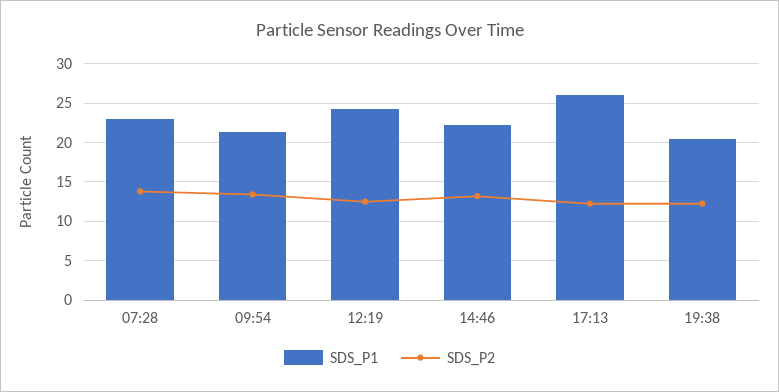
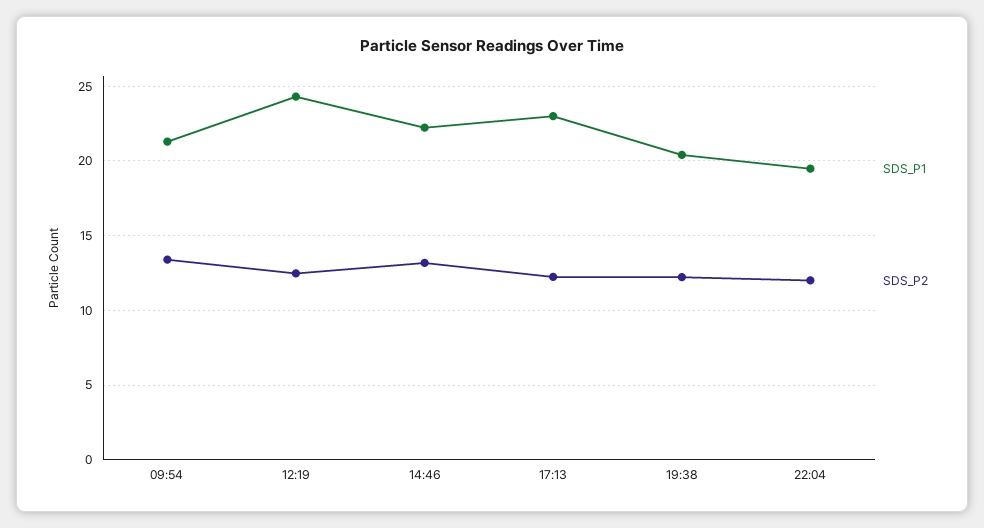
SDS_P1, 07:28: 23 -> none
SDS_P2, 07:28: 14 -> none
SDS_P1, 17:13: 26 -> 23
SDS_P1, 22:04: none -> 19.5
SDS_P2, 22:04: none -> 12

